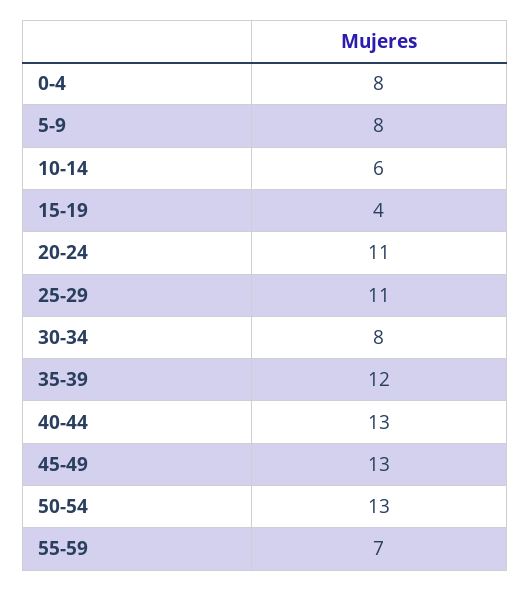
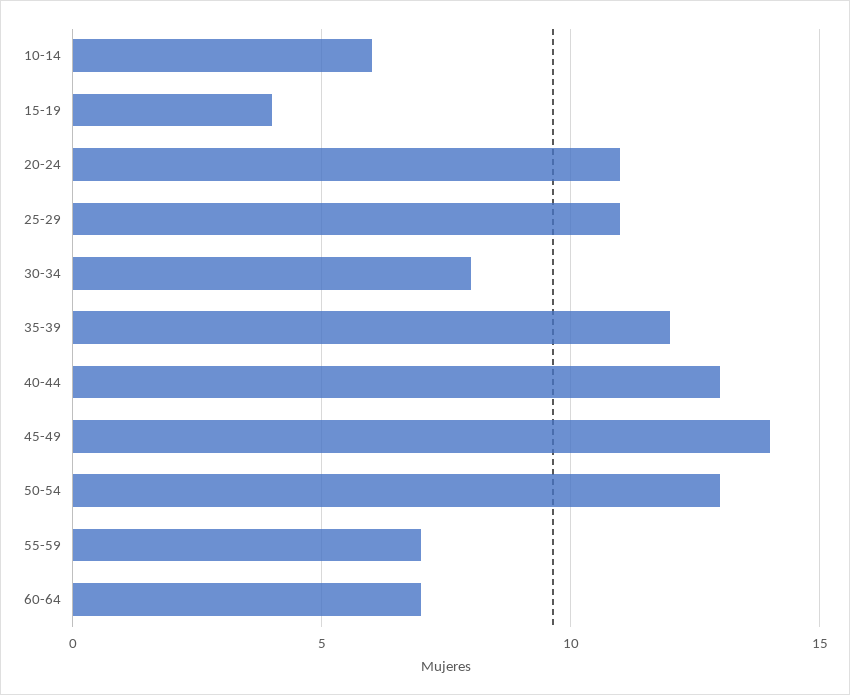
0-4: 8 -> none
5-9: 8 -> none
45-49: 13 -> 14
60-64: none -> 7

